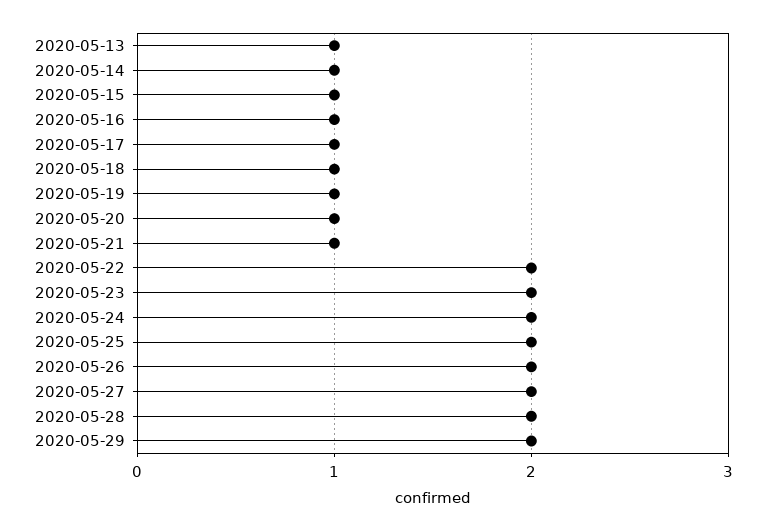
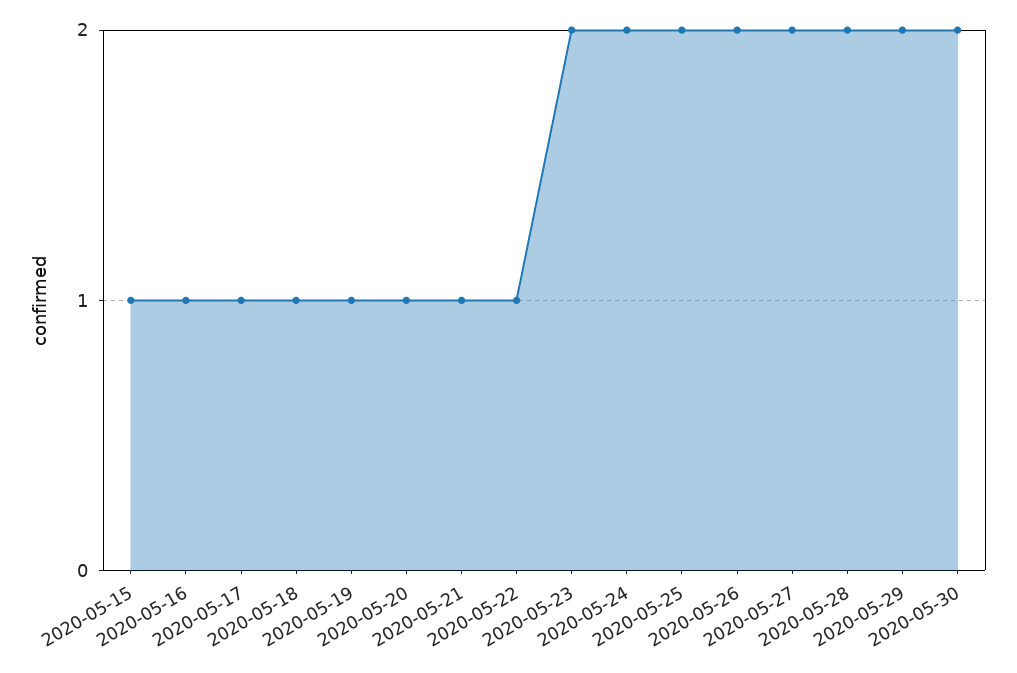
2020-05-13: 1 -> none
2020-05-14: 1 -> none
2020-05-22: 2 -> 1
2020-05-30: none -> 2

